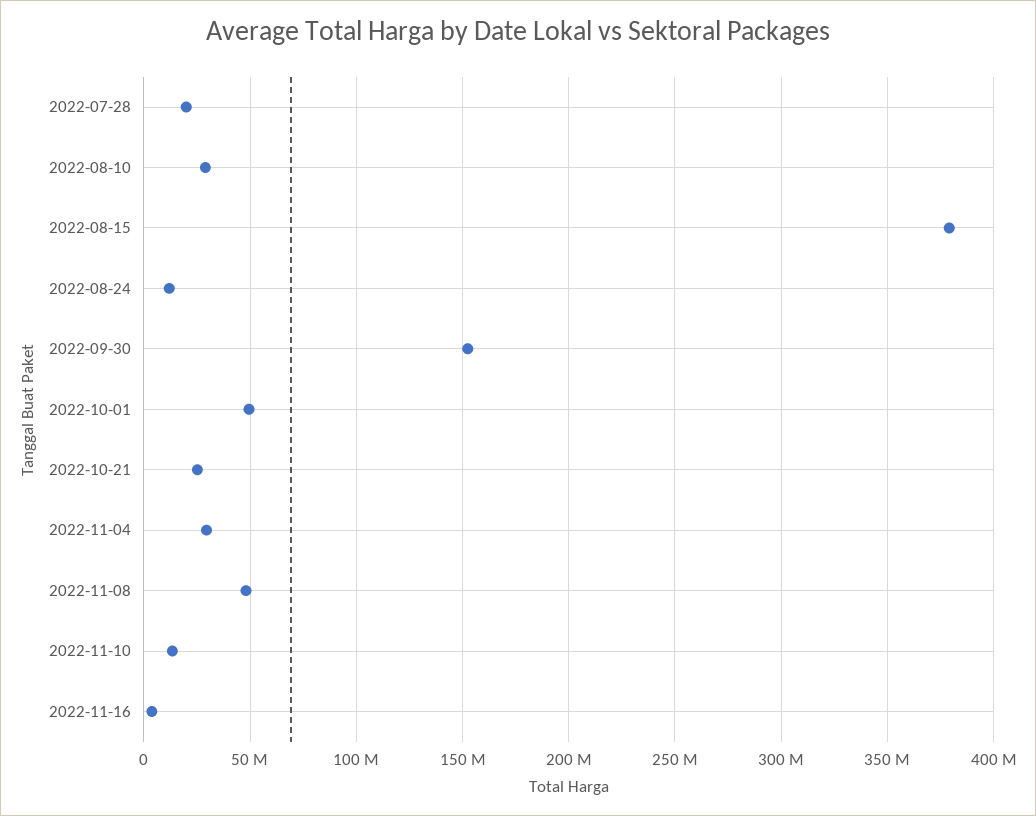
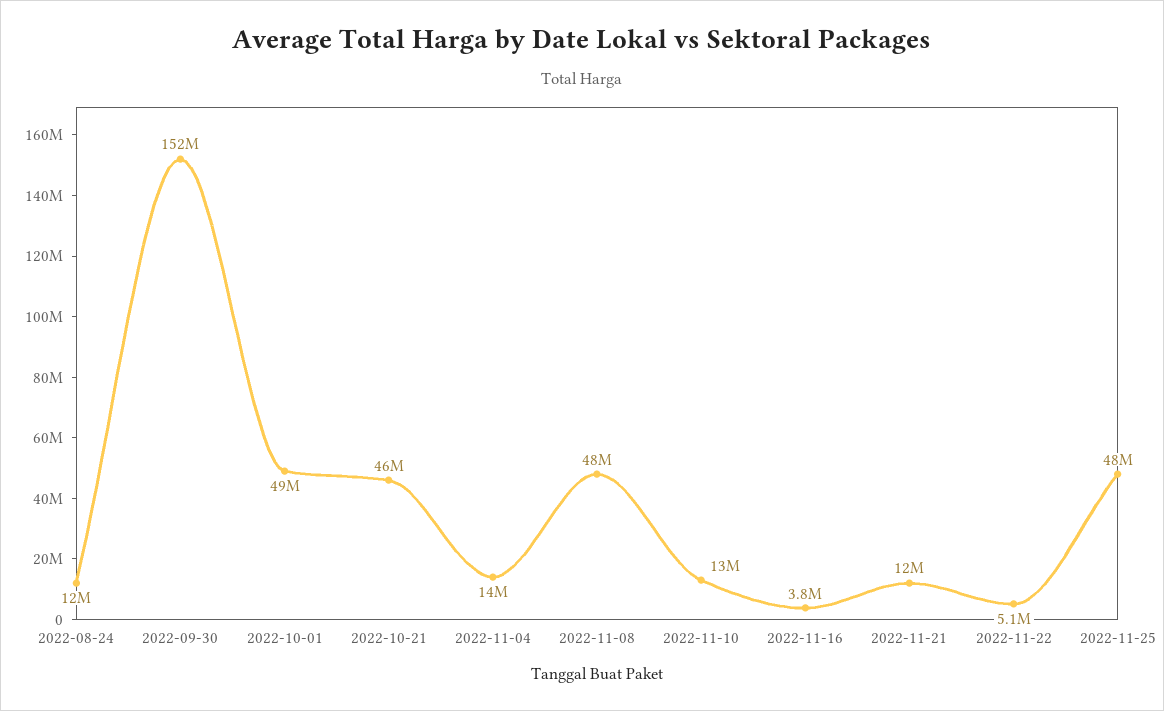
2022-07-28: 20000000 -> none
2022-08-10: 30000000 -> none
2022-08-15: 380000000 -> none
2022-10-21: 25000000 -> 46000000
2022-11-04: 30000000 -> 14000000
2022-11-21: none -> 12000000
2022-11-22: none -> 5100000
2022-11-25: none -> 48000000

